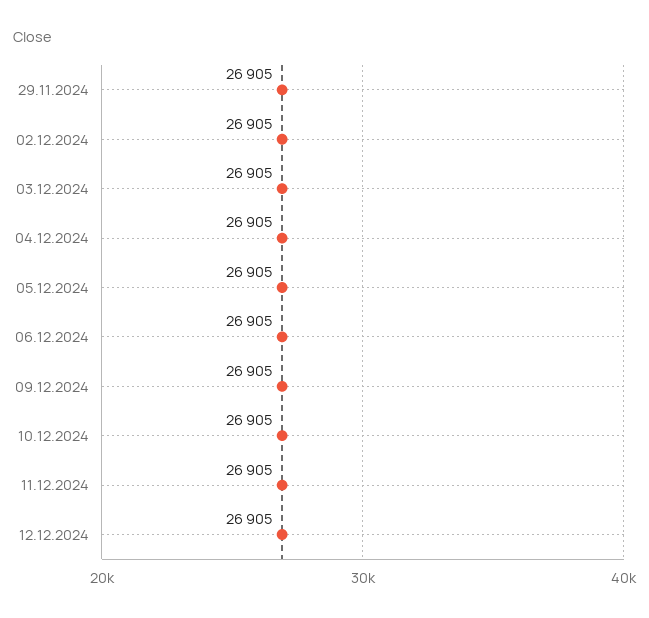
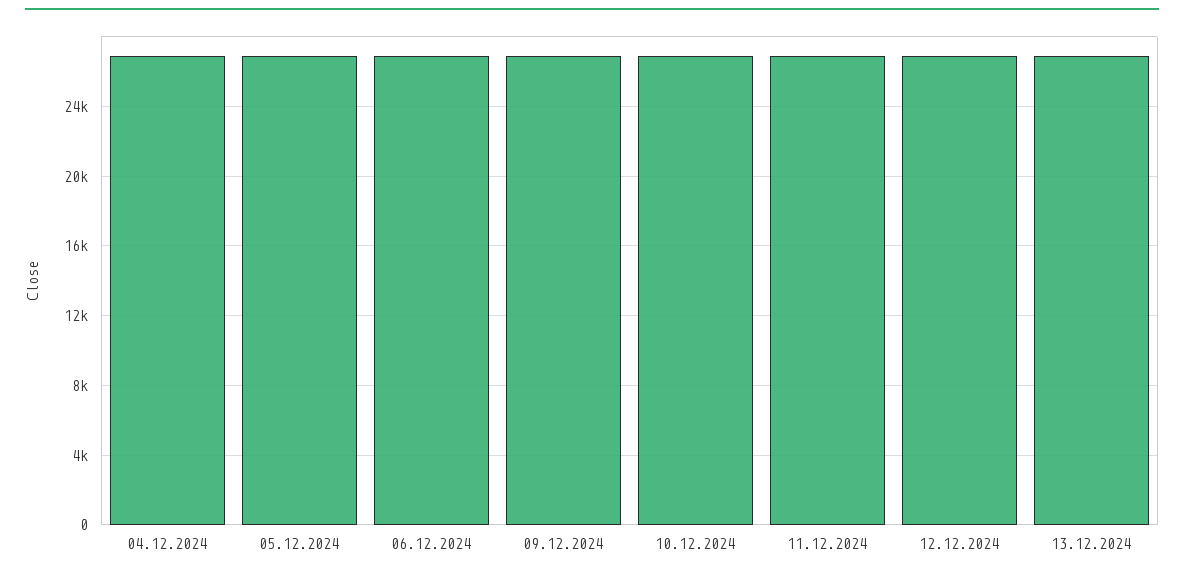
29.11.2024: 26905 -> none
02.12.2024: 26905 -> none
03.12.2024: 26905 -> none
13.12.2024: none -> 27000

